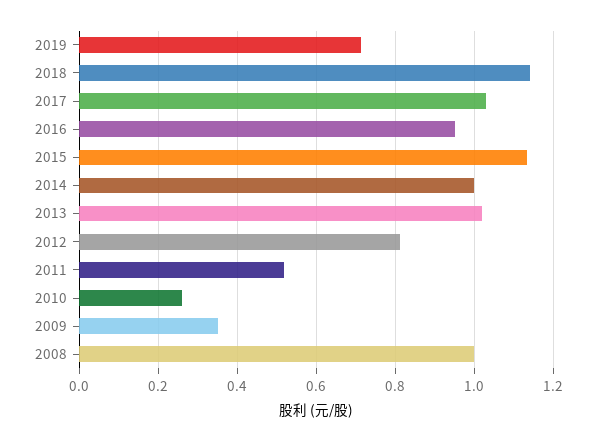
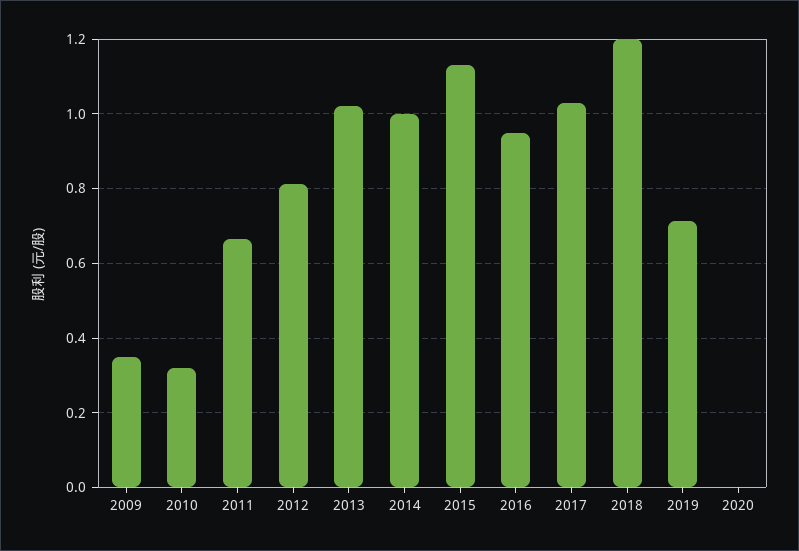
2018: 1.14 -> 1.2
2011: 0.52 -> 0.66
2010: 0.26 -> 0.32
2008: 1 -> none
2020: none -> 0

